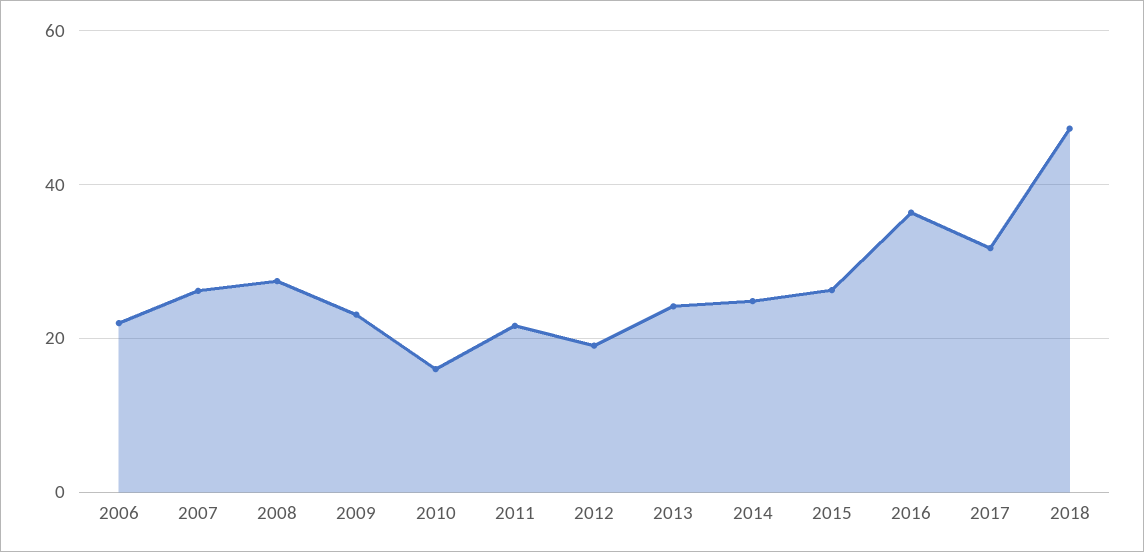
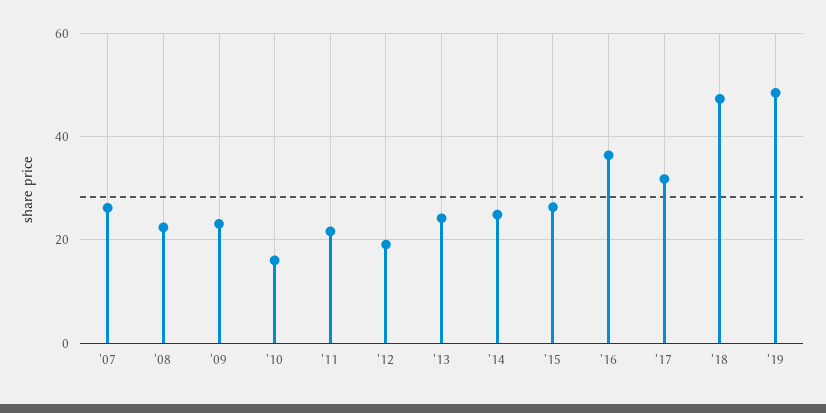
2006: 22 -> none
2008: 28 -> 22
'19: none -> 48

